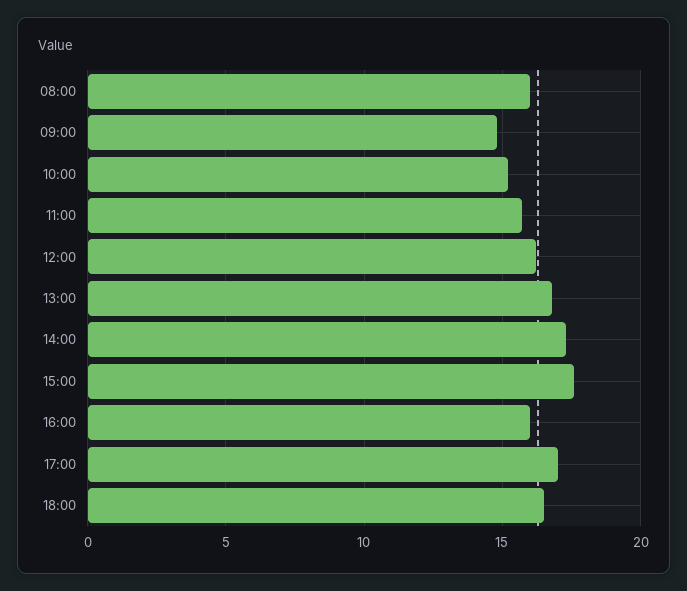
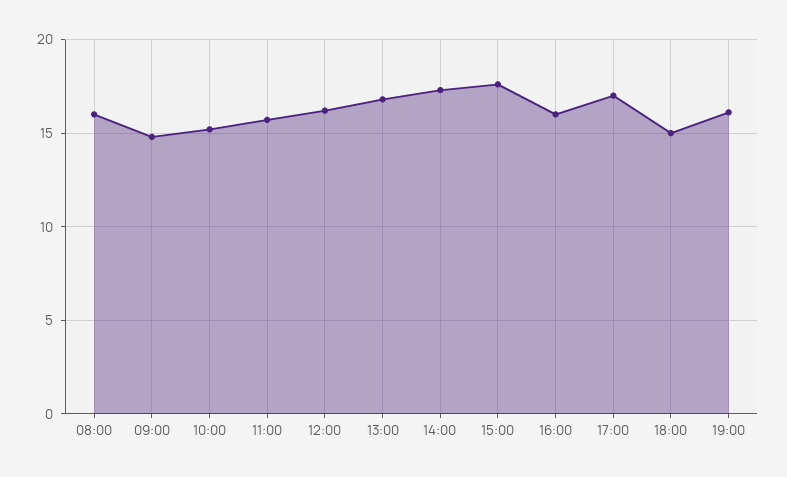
18:00: 16.5 -> 15
19:00: none -> 16

